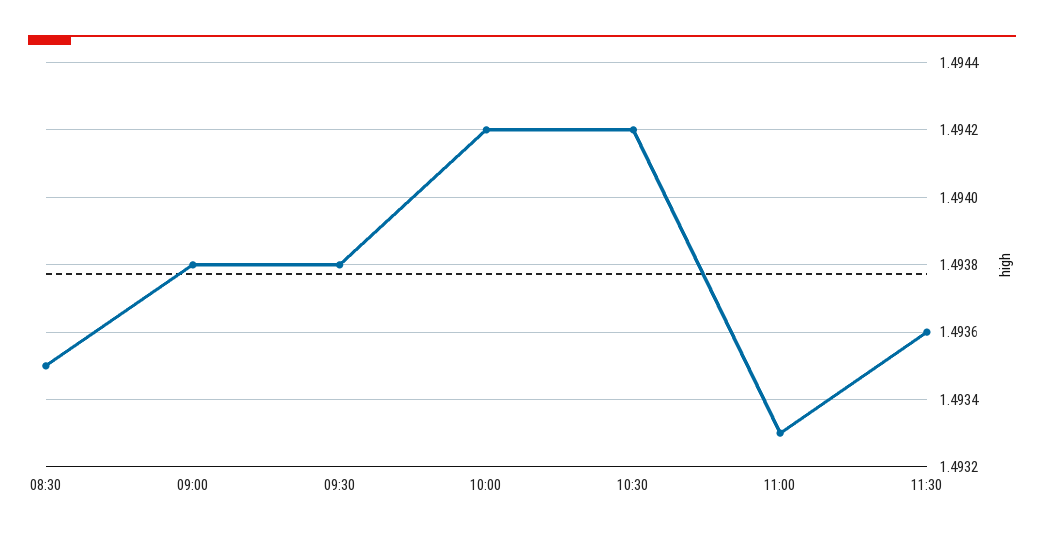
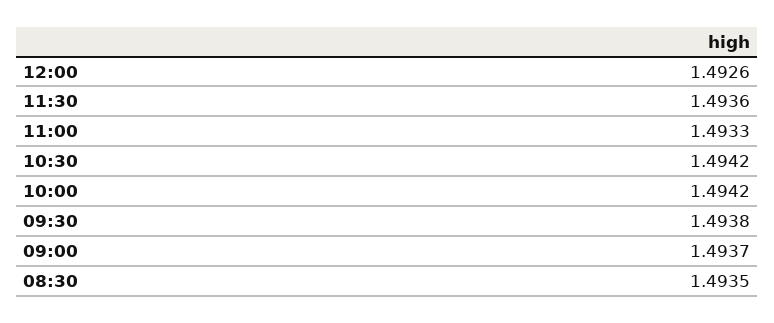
09:00: 1.4938 -> 1.4937
12:00: none -> 1.4926

